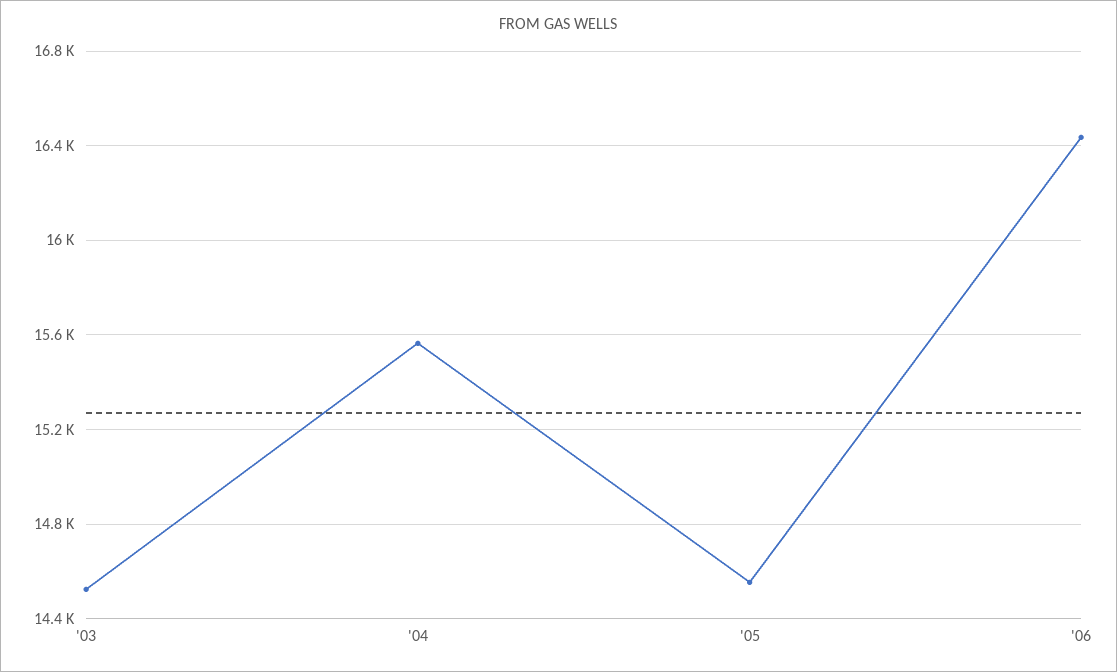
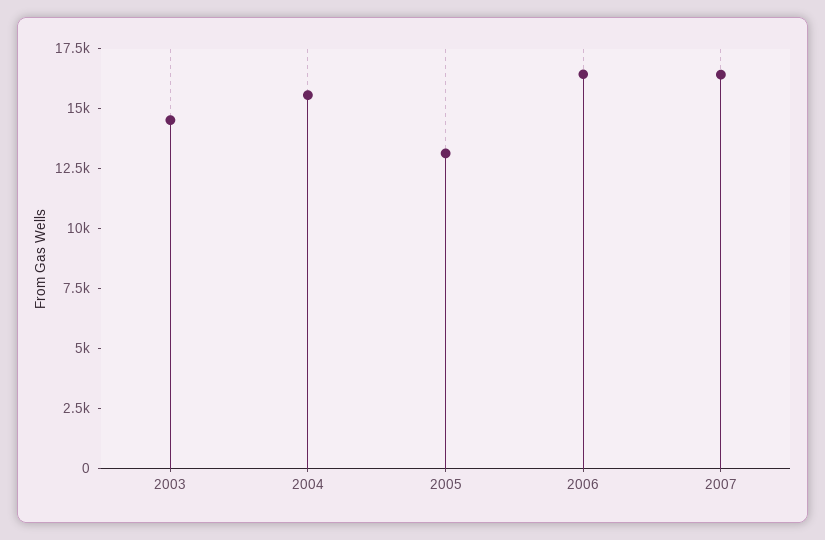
'05: 14550 -> 13000
2007: none -> 16500

